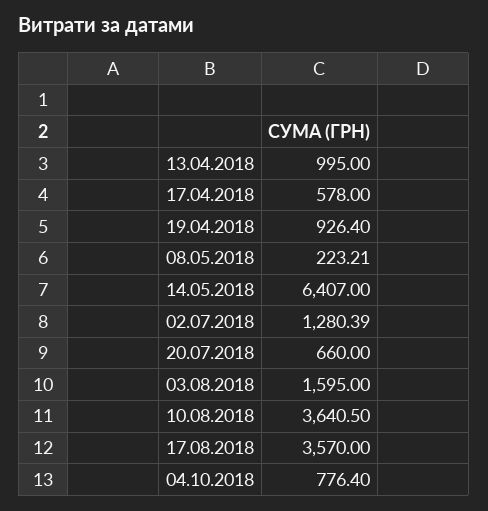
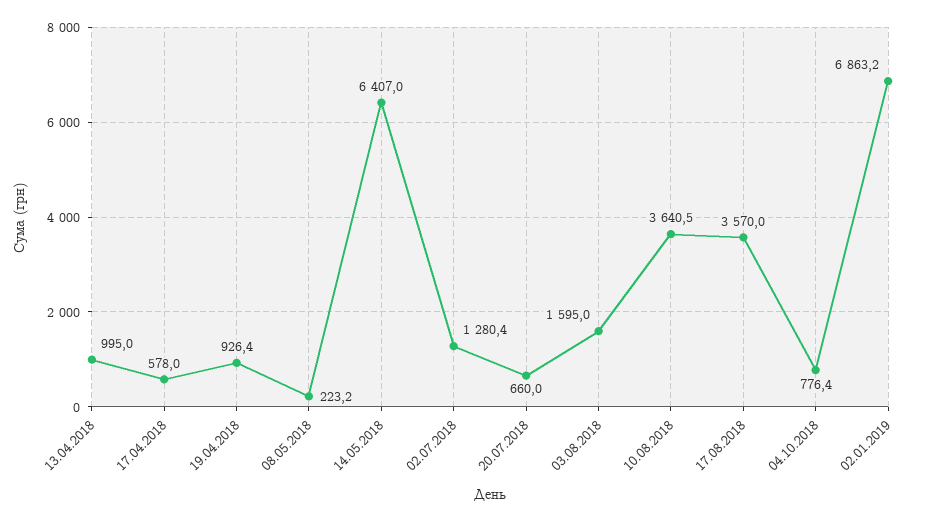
02.01.2019: none -> 6863.2

